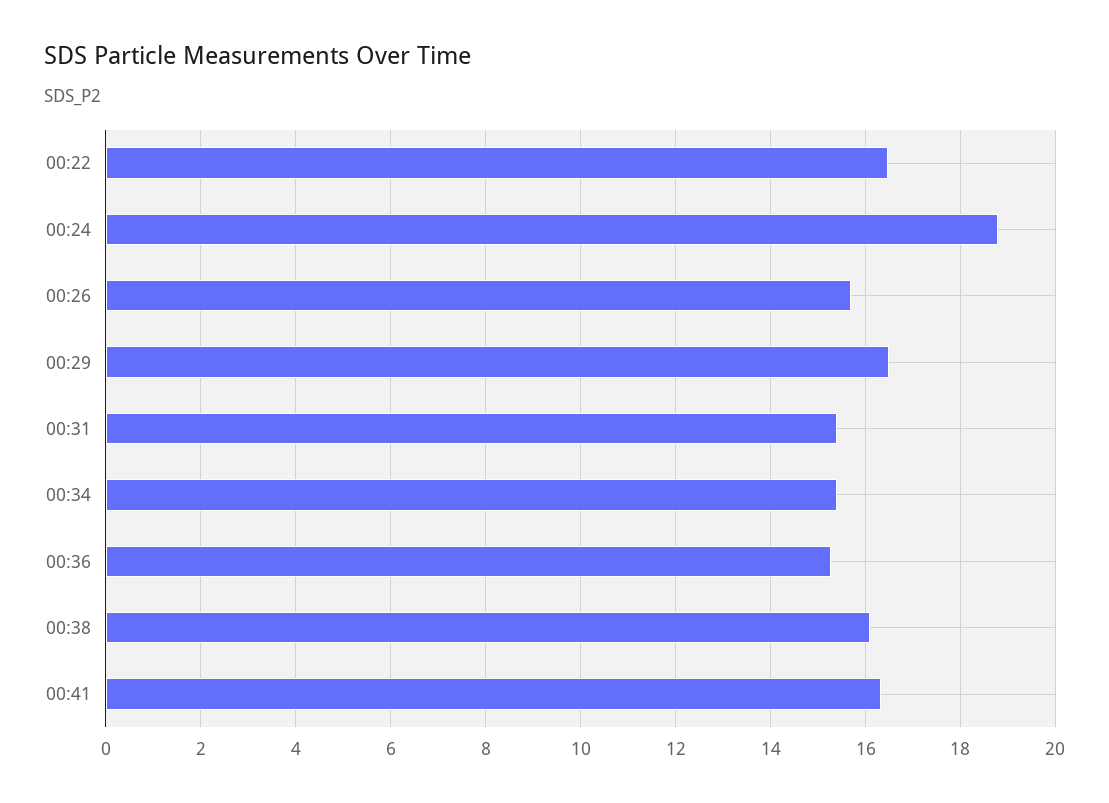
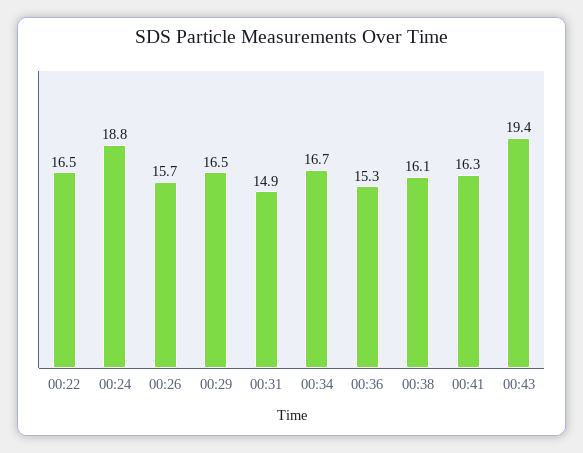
00:31: 15.4 -> 14.9
00:34: 15.4 -> 16.7
00:43: none -> 19.4

